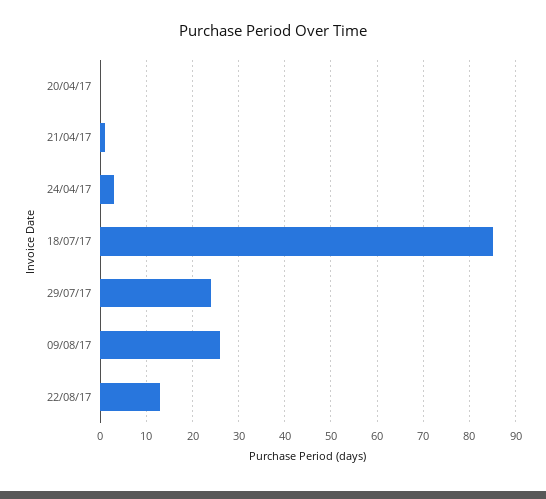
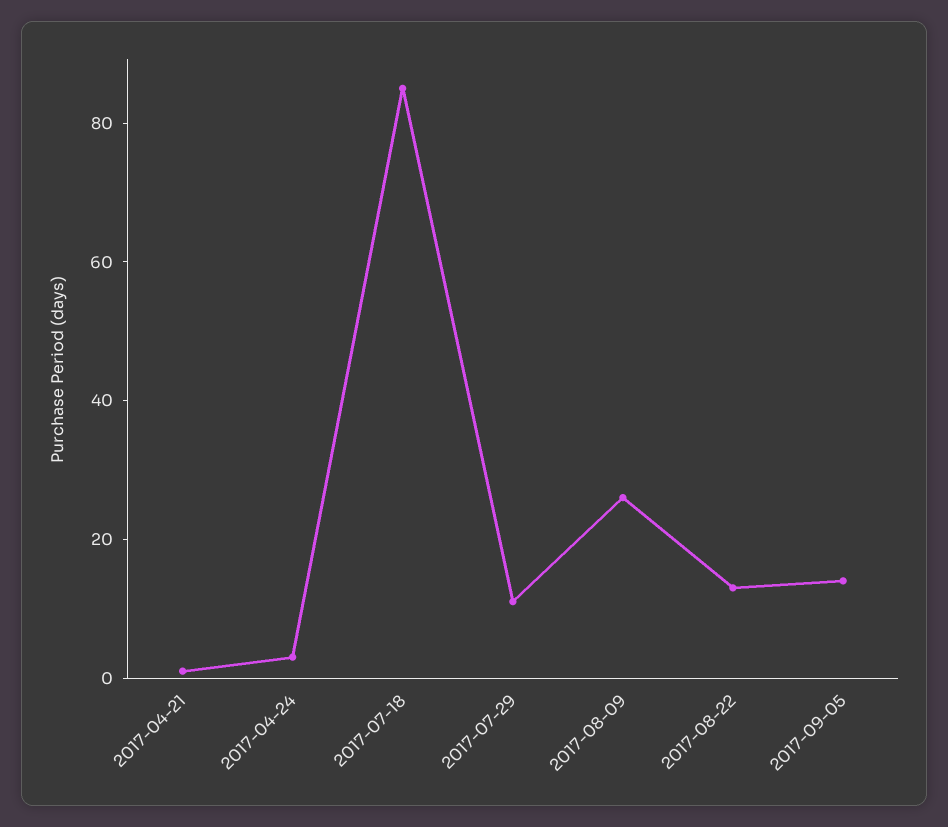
20/04/17: 0 -> none
29/07/17: 25 -> 10
2017-09-05: none -> 15

